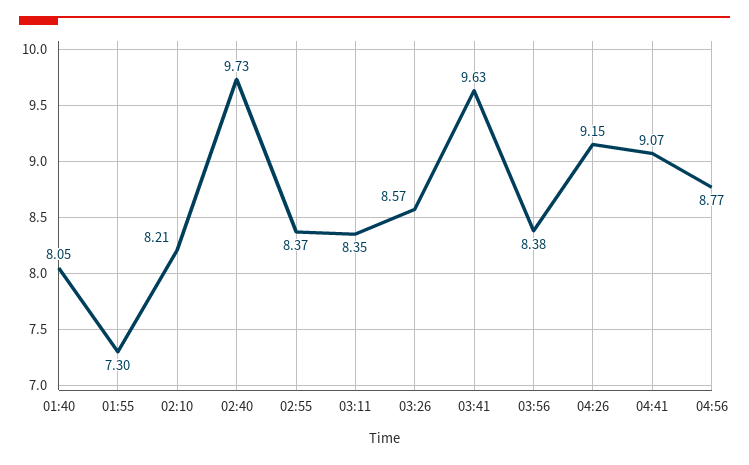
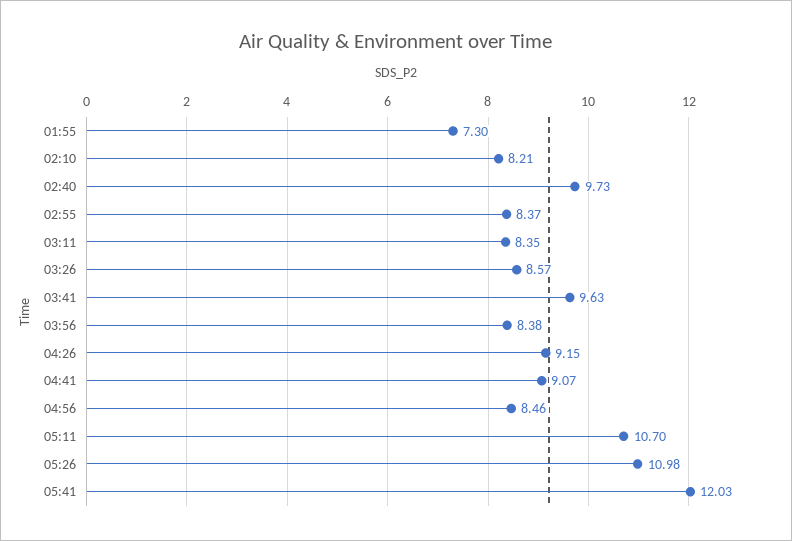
01:40: 8.05 -> none
04:56: 8.77 -> 8.46
05:11: none -> 10.7
05:26: none -> 10.98
05:41: none -> 12.03

